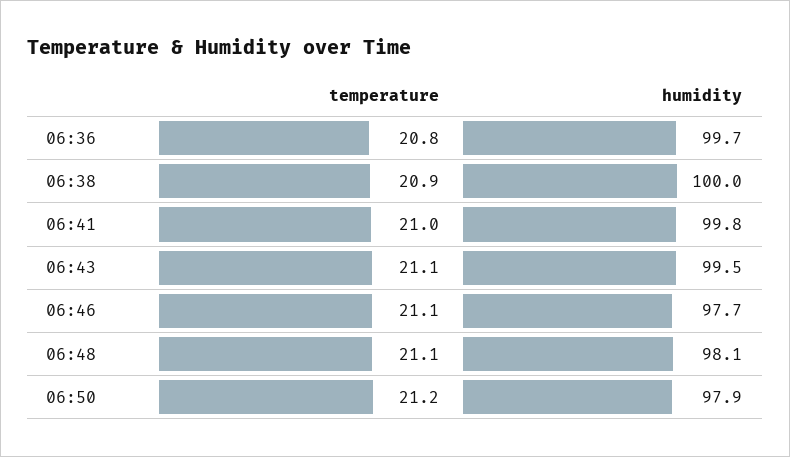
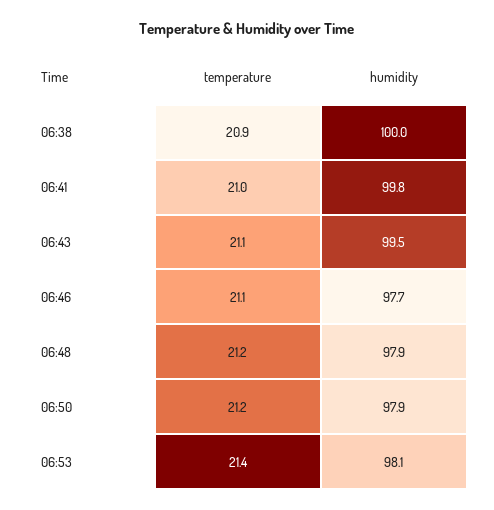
temperature, 06:36: 20.8 -> none
humidity, 06:36: 99.7 -> none
temperature, 06:48: 21.1 -> 21.2
humidity, 06:48: 98.1 -> 97.9
temperature, 06:53: none -> 21.4
humidity, 06:53: none -> 98.1

